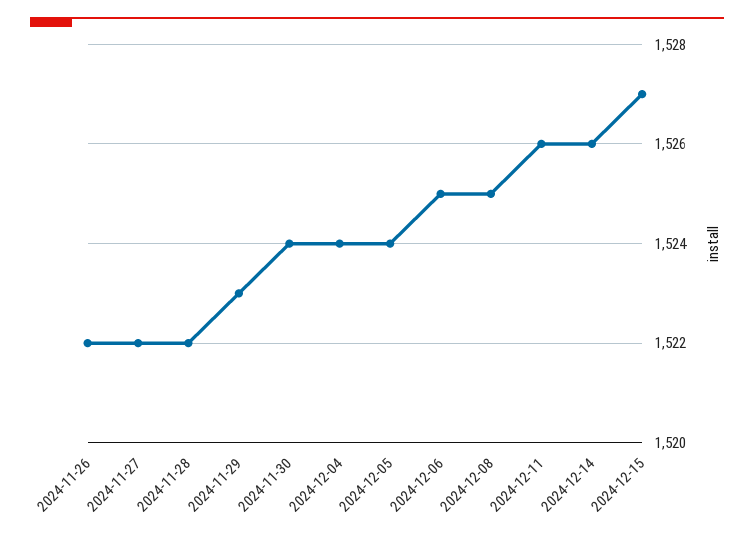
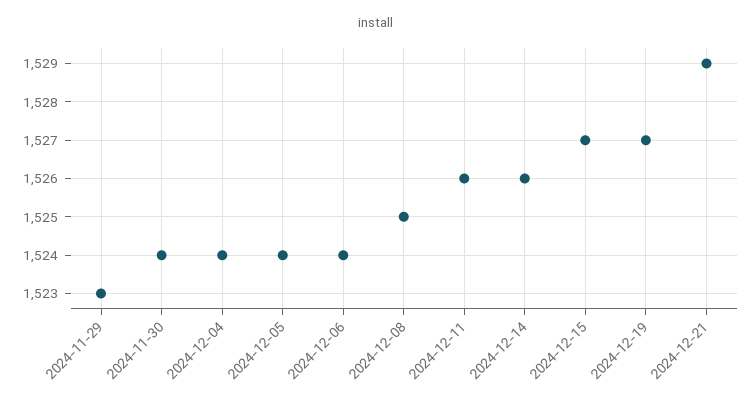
2024-11-26: 1522 -> none
2024-11-27: 1522 -> none
2024-11-28: 1522 -> none
2024-12-06: 1525 -> 1524
2024-12-19: none -> 1527
2024-12-21: none -> 1529

